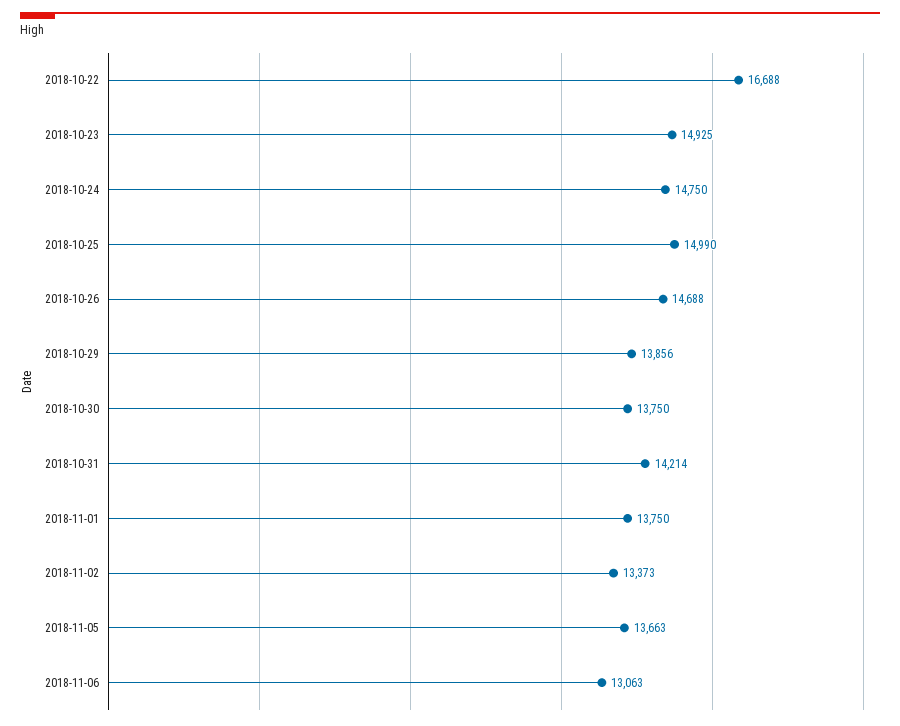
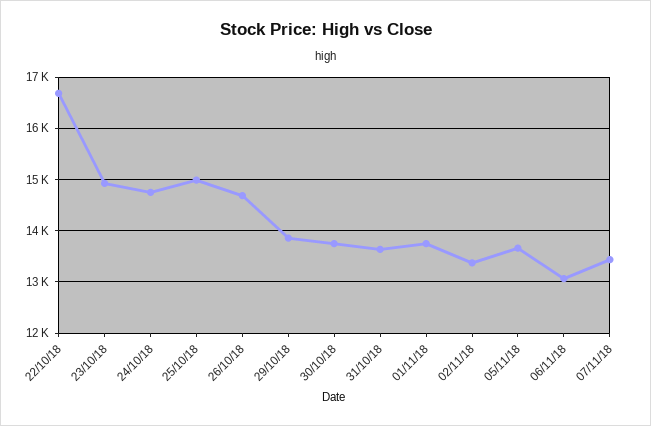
2018-10-31: 14214 -> 13600
07/11/18: none -> 13400

